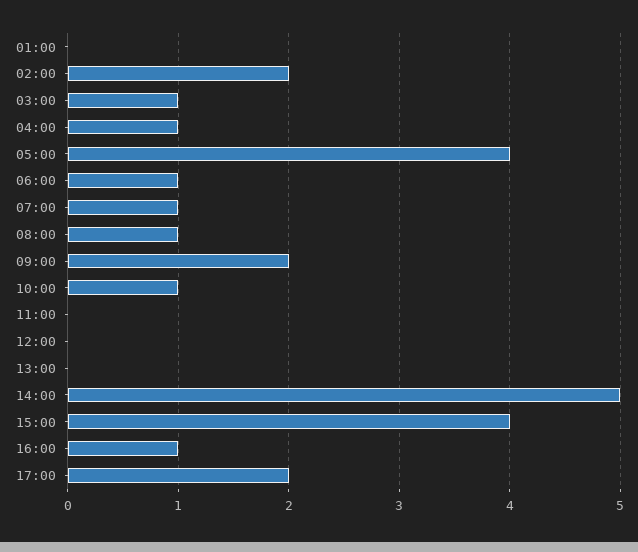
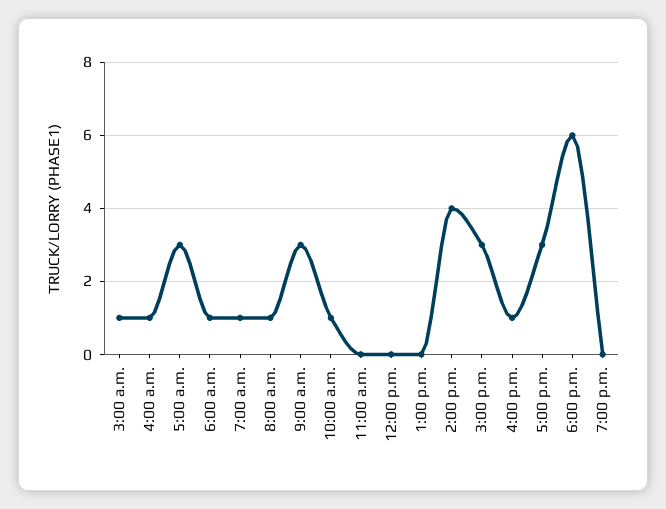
01:00: 0 -> none
02:00: 2 -> none
05:00: 4 -> 3
09:00: 2 -> 3
14:00: 5 -> 4
15:00: 4 -> 3
17:00: 2 -> 3
6:00 p.m.: none -> 6
7:00 p.m.: none -> 0

